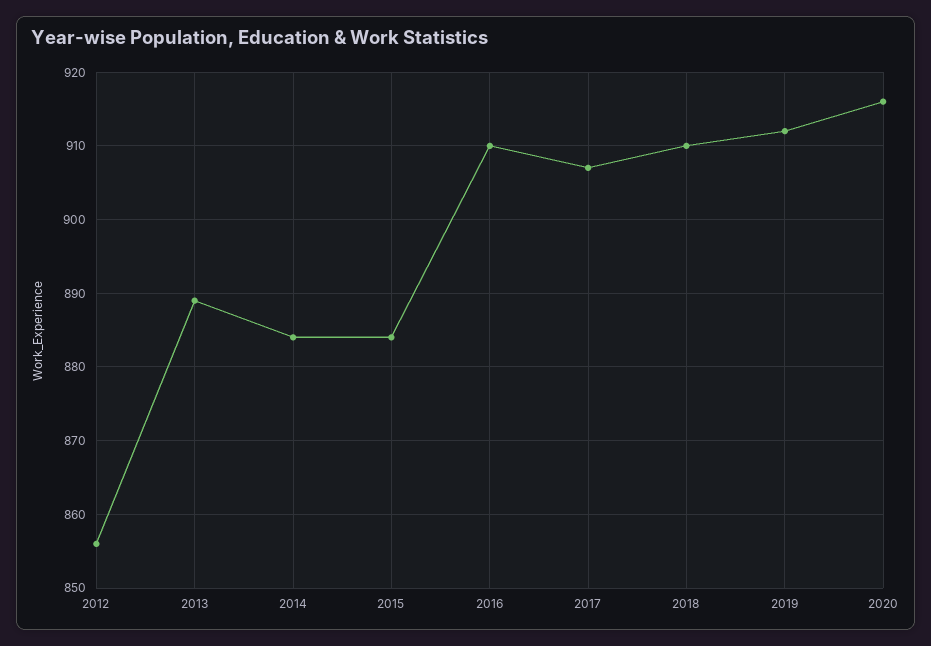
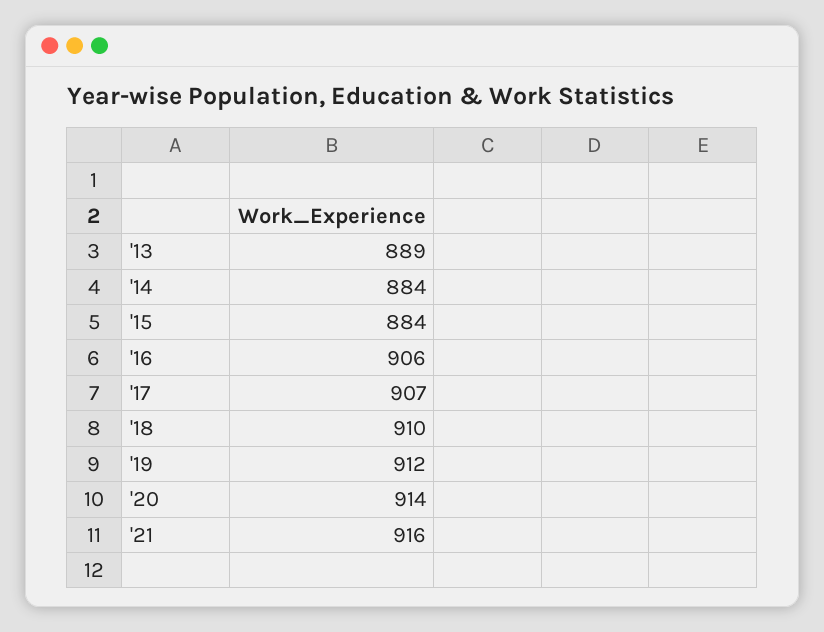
2012: 856 -> none
2016: 910 -> 906
2020: 916 -> 914
'21: none -> 916

